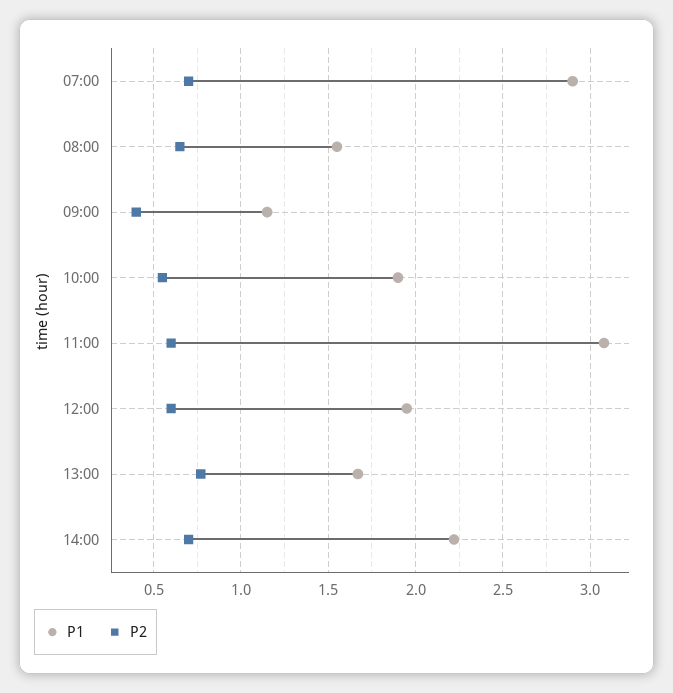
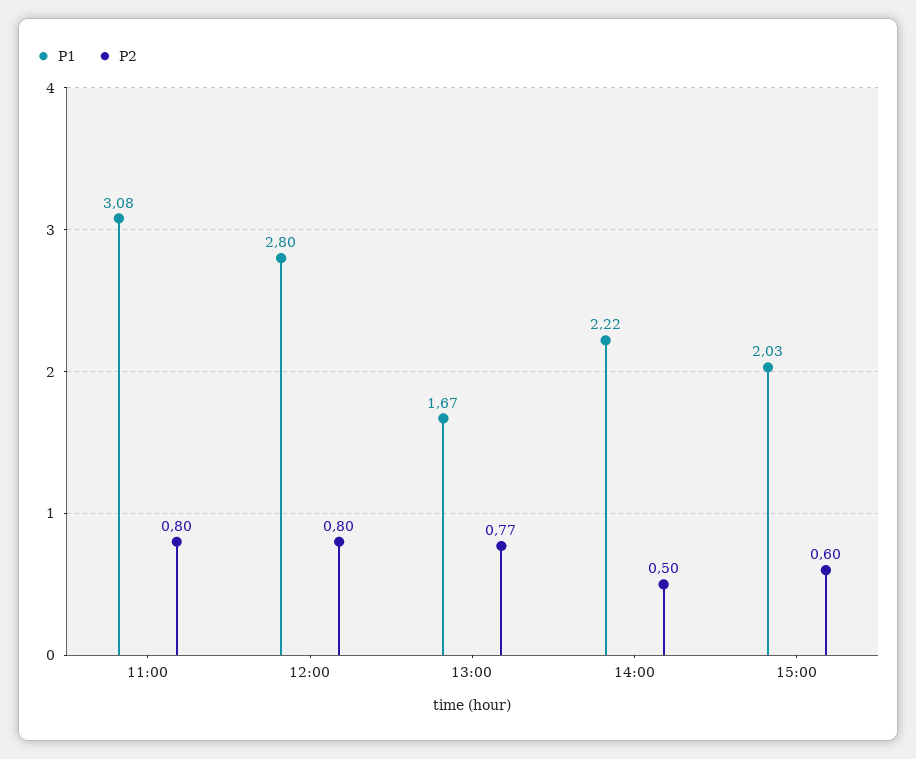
P1, 07:00: 2.9 -> none
P2, 07:00: 0.7 -> none
P1, 08:00: 1.55 -> none
P2, 08:00: 0.65 -> none
P1, 09:00: 1.15 -> none
P2, 09:00: 0.4 -> none
P1, 10:00: 1.9 -> none
P2, 10:00: 0.55 -> none
P2, 11:00: 0.6 -> 0.8
P1, 12:00: 1.95 -> 2.8
P2, 12:00: 0.6 -> 0.8
P2, 14:00: 0.7 -> 0.5
P1, 15:00: none -> 2.03
P2, 15:00: none -> 0.6

